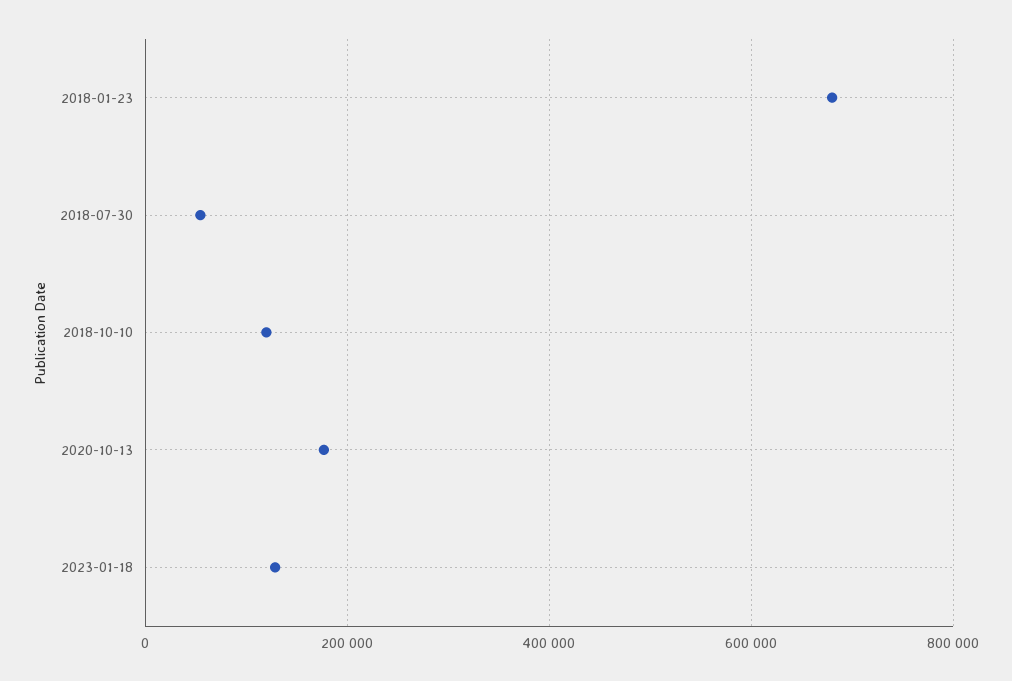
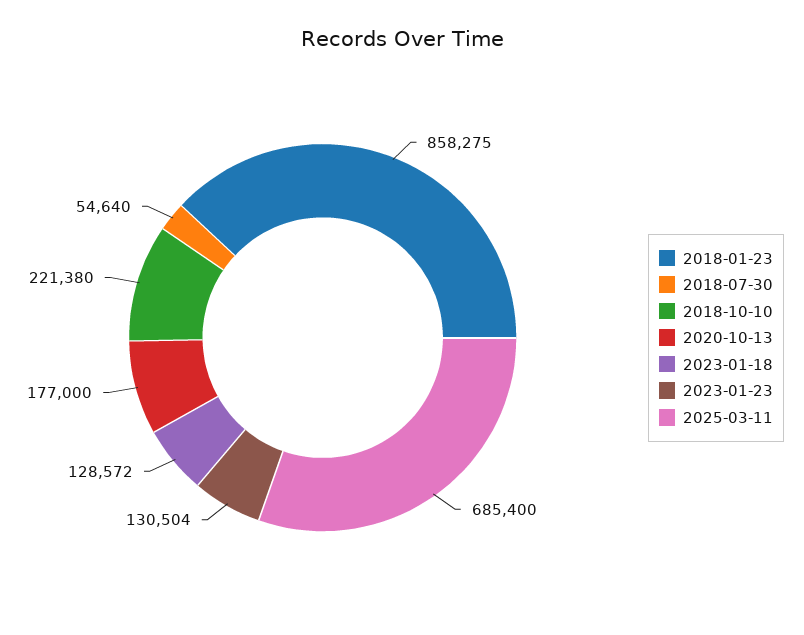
2018-01-23: 680000 -> 858275
2018-10-10: 120000 -> 221380
2023-01-23: none -> 130504
2025-03-11: none -> 685400

